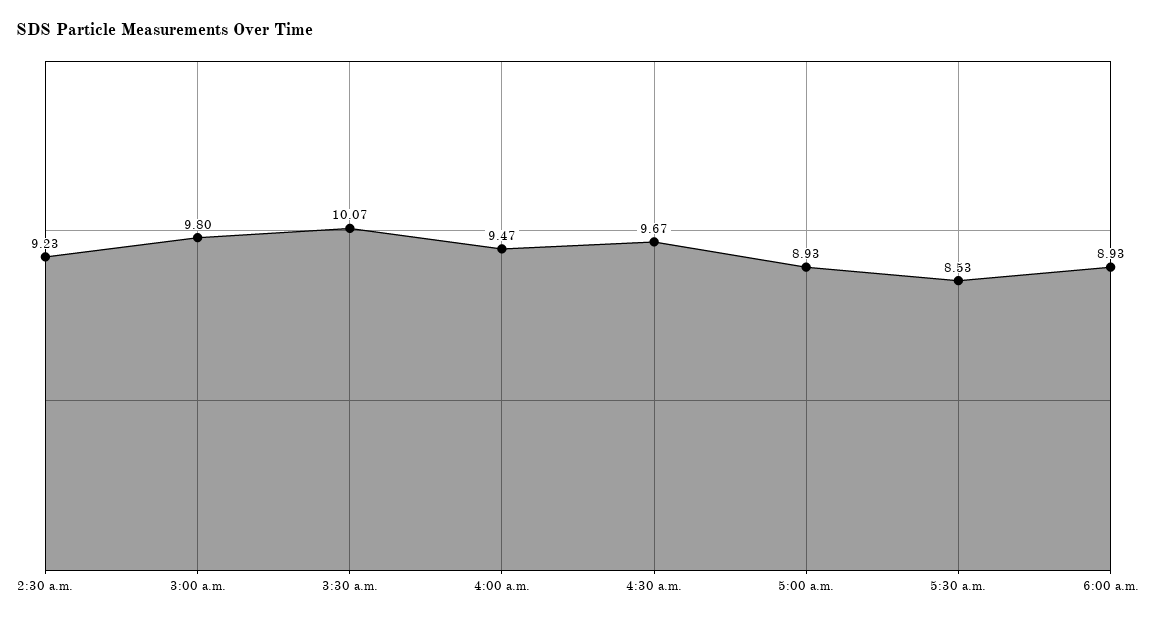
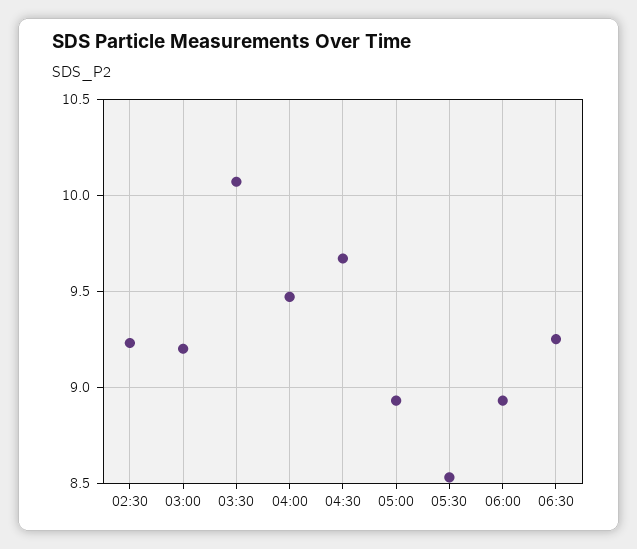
3:00 a.m.: 9.8 -> 9.2
06:30: none -> 9.25

